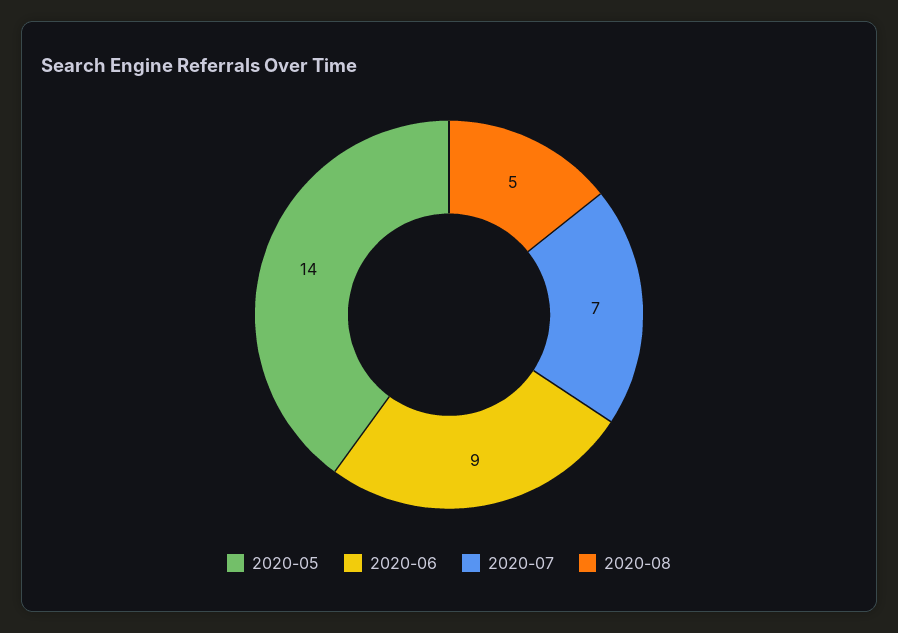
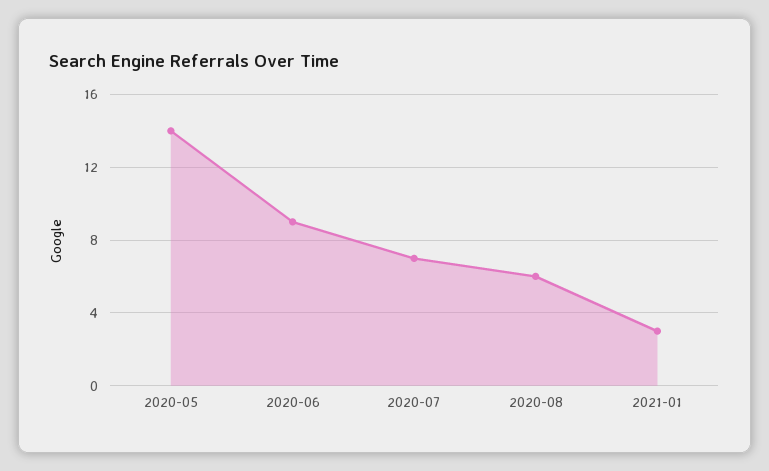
2020-08: 5 -> 6
2021-01: none -> 3

